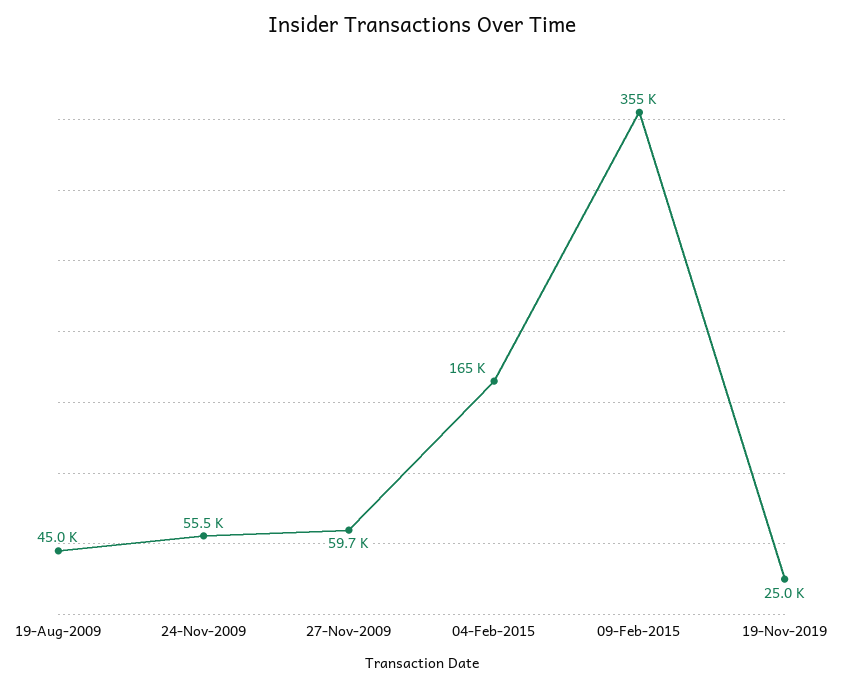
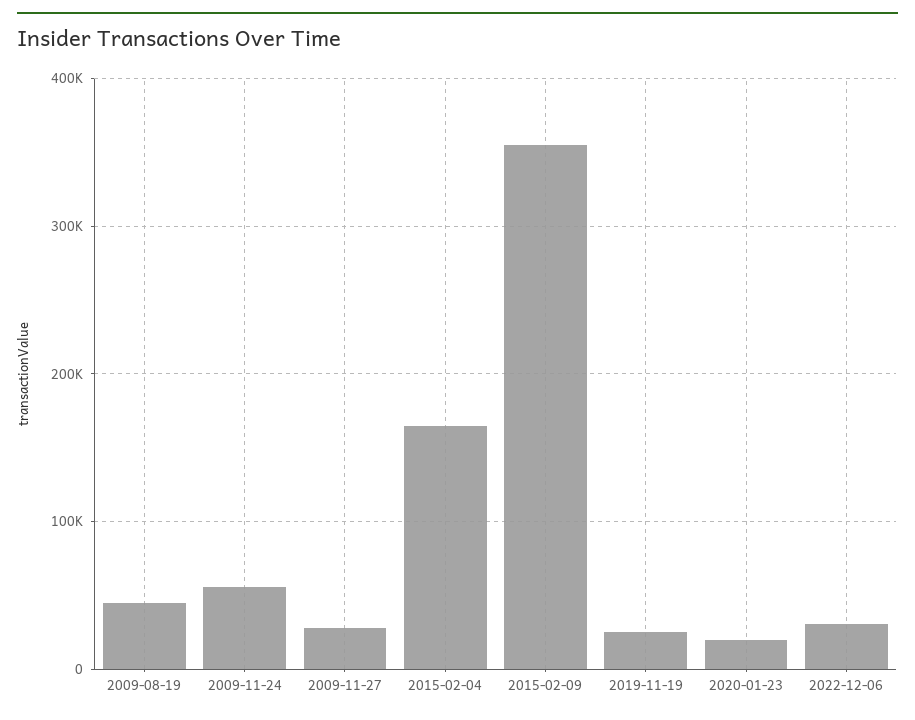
27-Nov-2009: 59700 -> 30000
2020-01-23: none -> 20000
2022-12-06: none -> 30000

